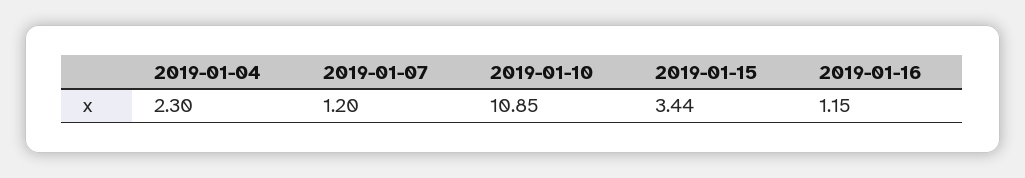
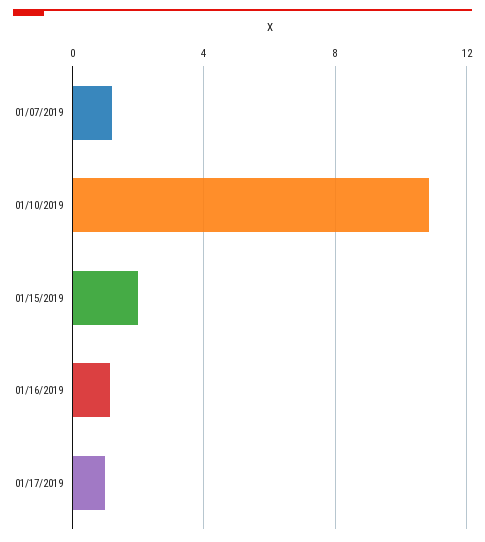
2019-01-04: 2.3 -> none
2019-01-15: 3.44 -> 2
01/17/2019: none -> 1

